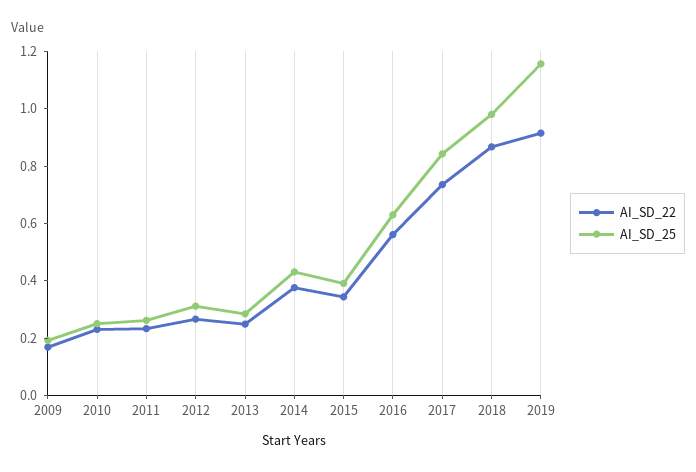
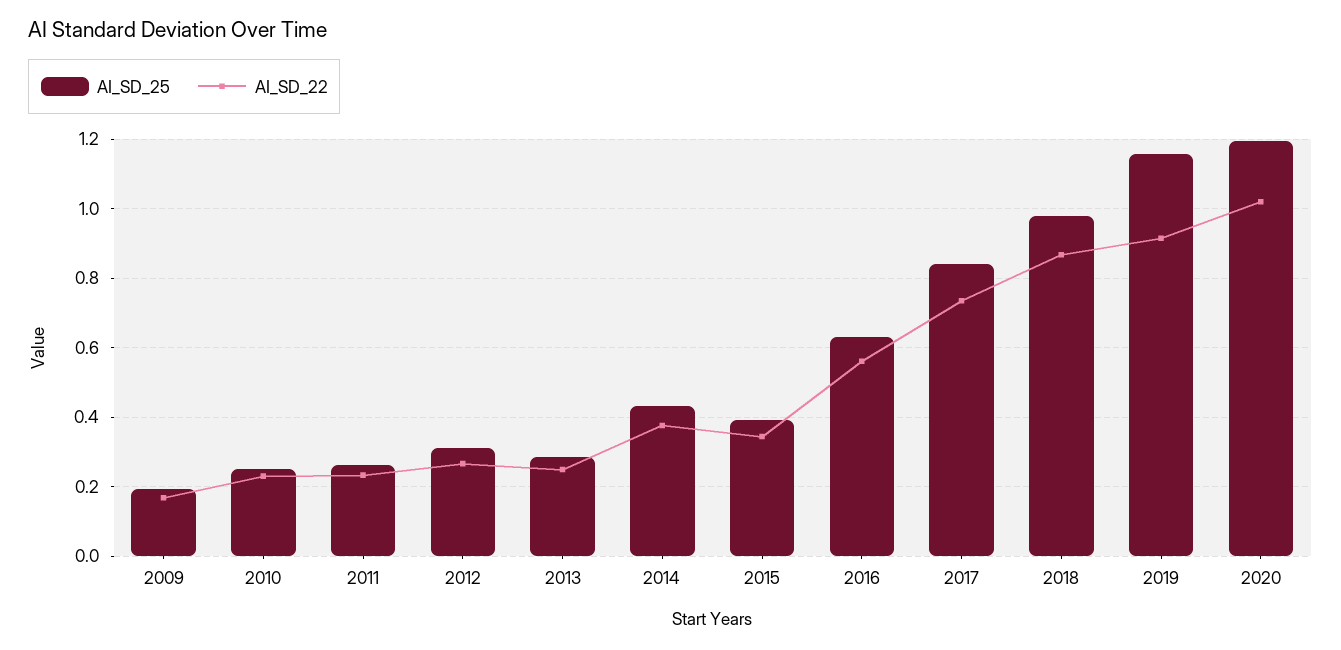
AI_SD_25, 2020: none -> 1.2
AI_SD_22, 2020: none -> 1.02

